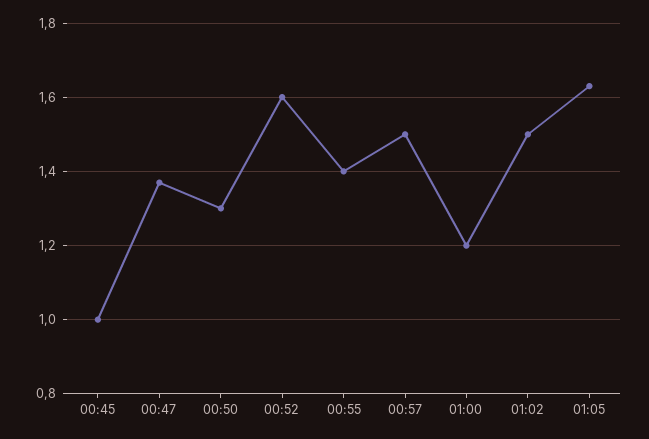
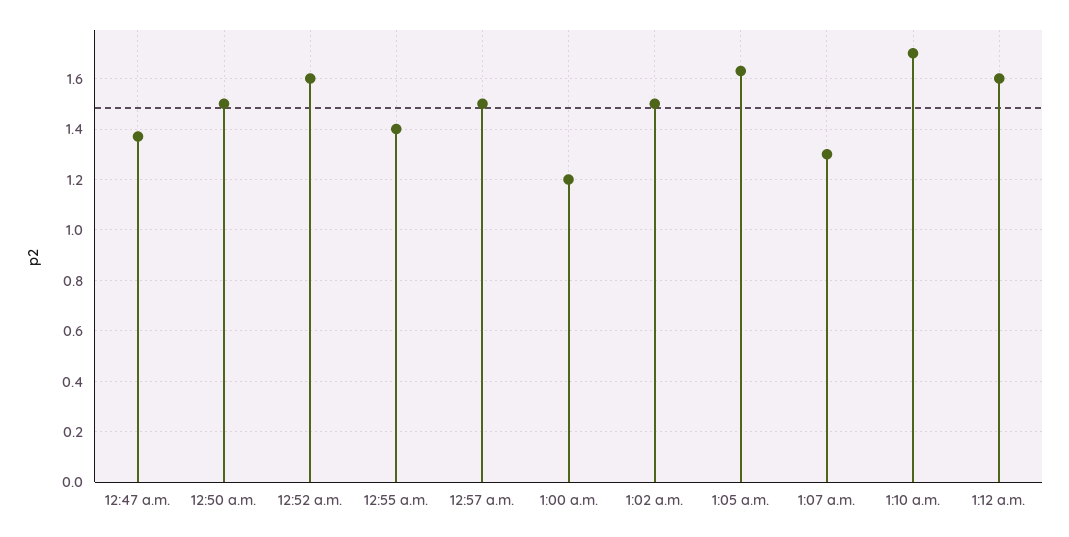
00:45: 1 -> none
00:50: 1.3 -> 1.5
1:07 a.m.: none -> 1.3
1:10 a.m.: none -> 1.7
1:12 a.m.: none -> 1.6

